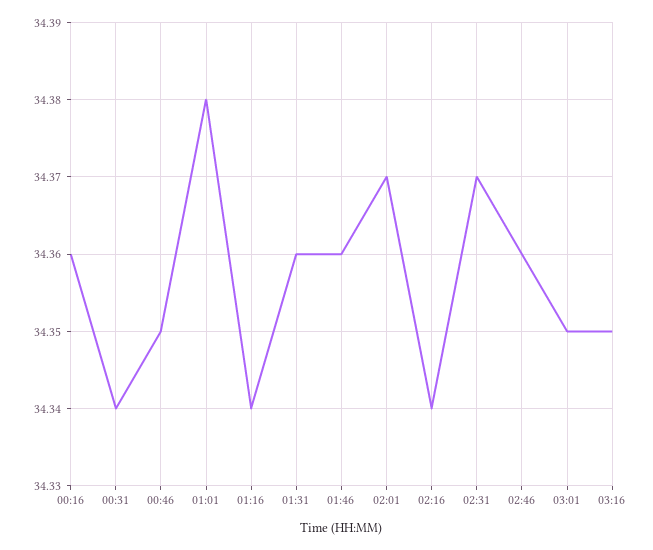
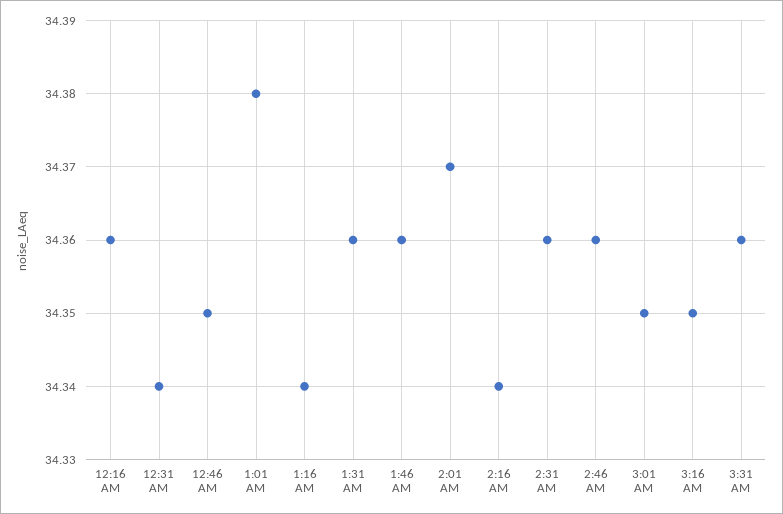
02:31: 34.37 -> 34.36
3:31 AM: none -> 34.36

